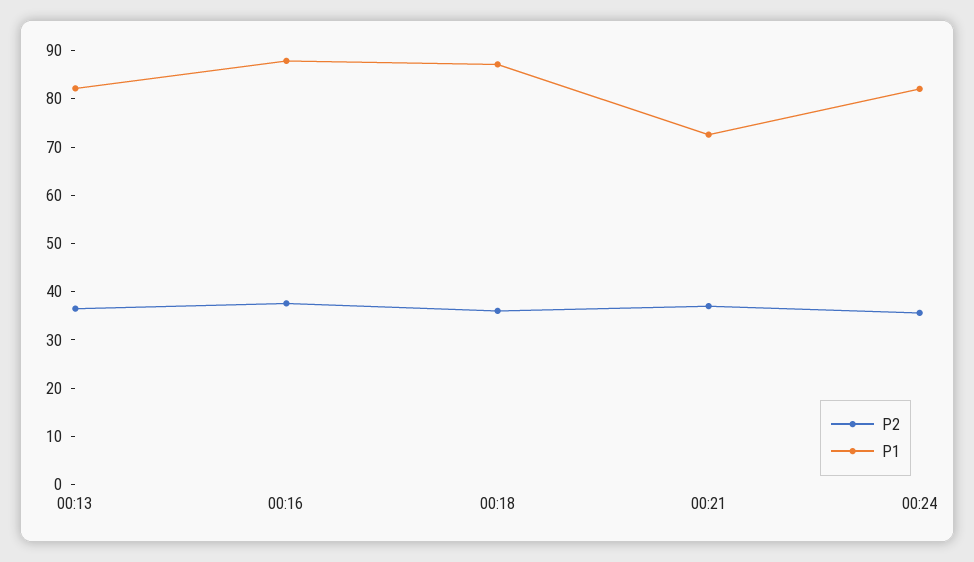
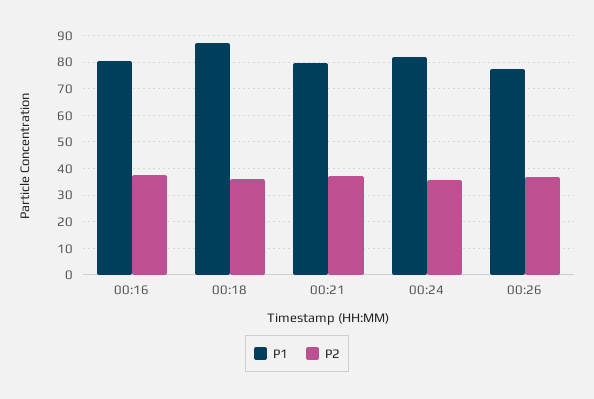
P2, 00:13: 36 -> none
P1, 00:13: 82 -> none
P1, 00:16: 88 -> 80
P1, 00:21: 72 -> 80
P1, 00:26: none -> 77.5
P2, 00:26: none -> 37.5

